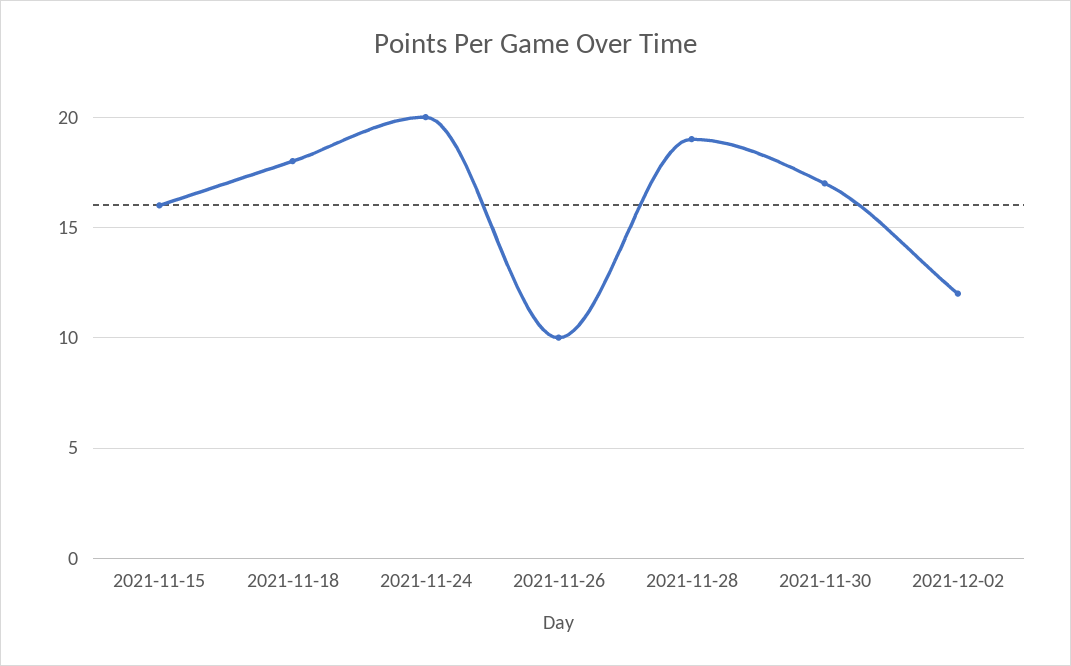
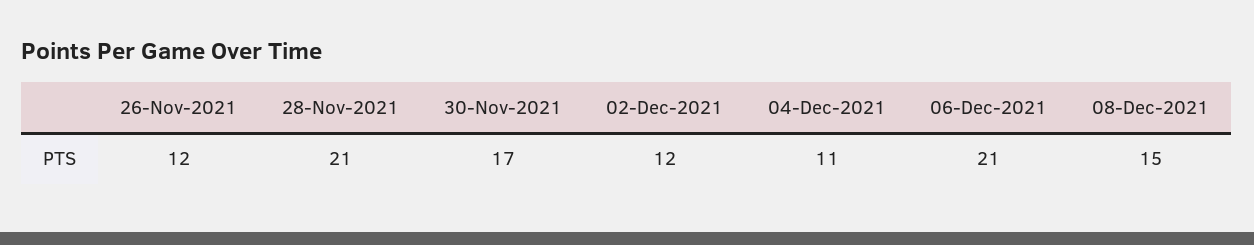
2021-11-15: 16 -> none
2021-11-18: 18 -> none
2021-11-24: 20 -> none
2021-11-26: 10 -> 12
2021-11-28: 19 -> 21
04-Dec-2021: none -> 11
06-Dec-2021: none -> 21
08-Dec-2021: none -> 15

